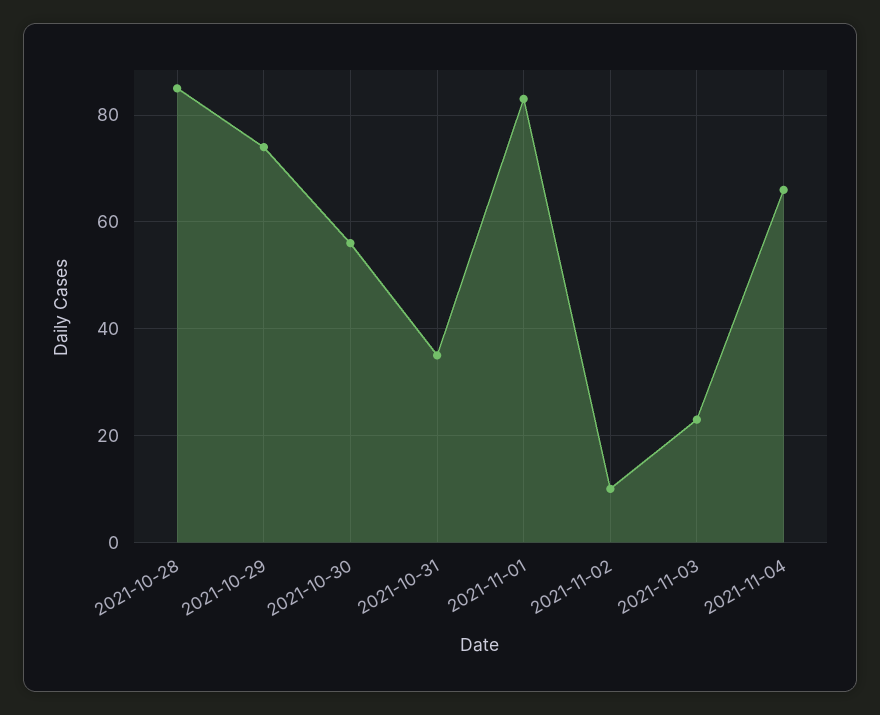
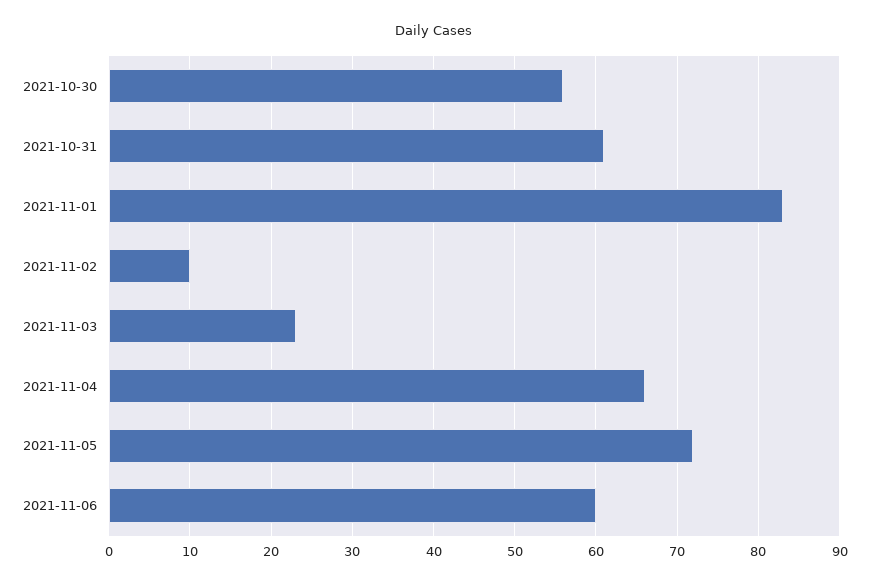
2021-10-28: 85 -> none
2021-10-29: 75 -> none
2021-10-31: 35 -> 61
2021-11-05: none -> 72
2021-11-06: none -> 60

